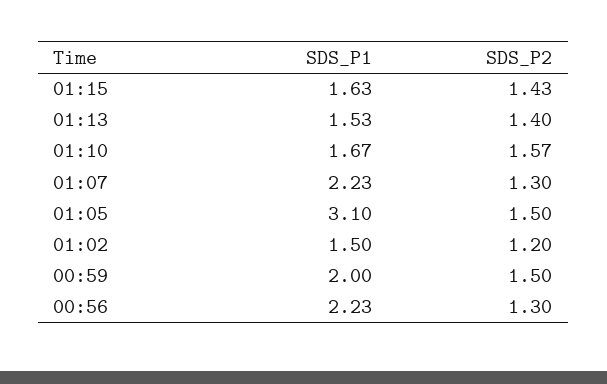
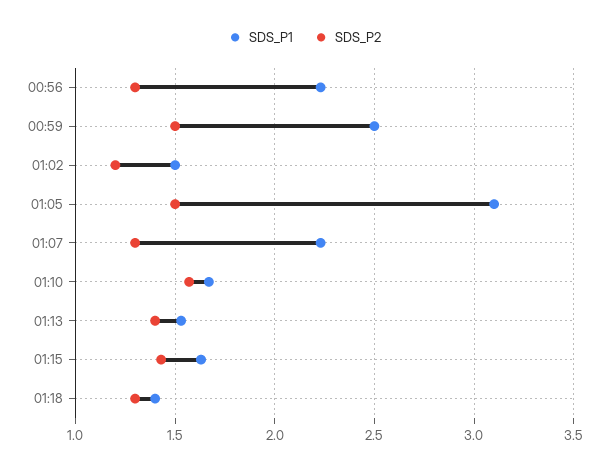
SDS_P1, 00:59: 2 -> 2.5
SDS_P1, 01:18: none -> 1.4
SDS_P2, 01:18: none -> 1.3

